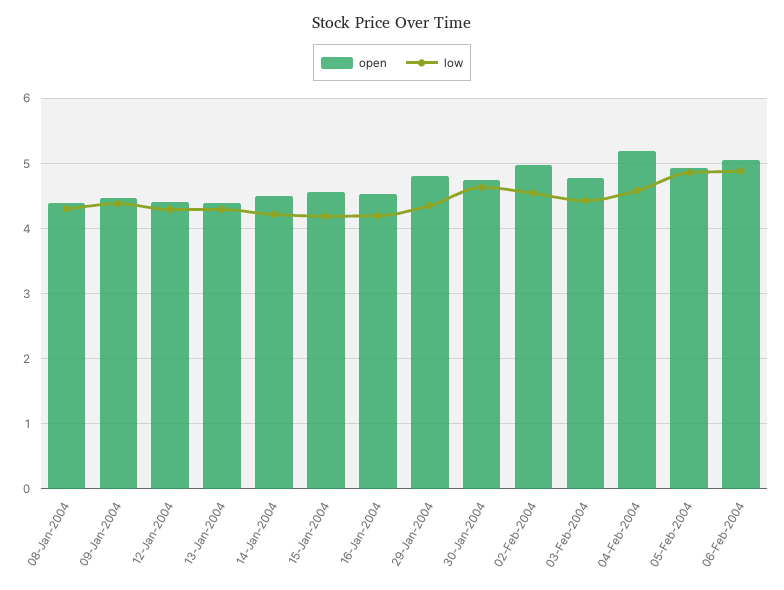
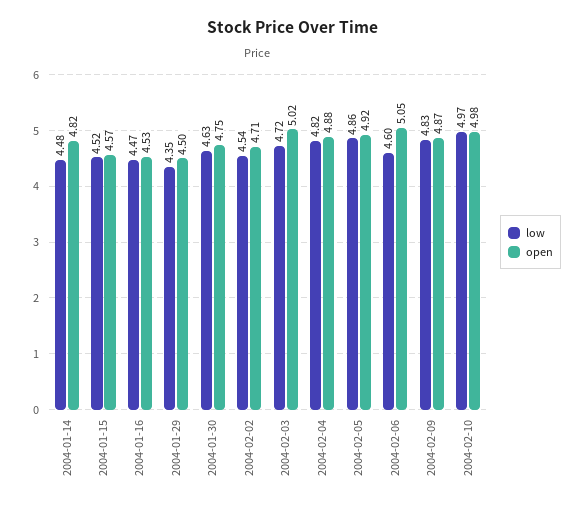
open, 08-Jan-2004: 4.4 -> none
low, 08-Jan-2004: 4.3 -> none
open, 09-Jan-2004: 4.5 -> none
low, 09-Jan-2004: 4.4 -> none
open, 12-Jan-2004: 4.4 -> none
low, 12-Jan-2004: 4.3 -> none
open, 13-Jan-2004: 4.4 -> none
low, 13-Jan-2004: 4.3 -> none
open, 14-Jan-2004: 4.5 -> 4.82
low, 14-Jan-2004: 4.2 -> 4.48
low, 15-Jan-2004: 4.2 -> 4.52
low, 16-Jan-2004: 4.2 -> 4.47
open, 29-Jan-2004: 4.8 -> 4.5
open, 02-Feb-2004: 5 -> 4.71
open, 03-Feb-2004: 4.8 -> 5.02
low, 03-Feb-2004: 4.4 -> 4.72
open, 04-Feb-2004: 5.2 -> 4.88
low, 04-Feb-2004: 4.6 -> 4.82
low, 06-Feb-2004: 4.9 -> 4.6
low, 2004-02-09: none -> 4.83
open, 2004-02-09: none -> 4.87
low, 2004-02-10: none -> 4.97
open, 2004-02-10: none -> 4.98

